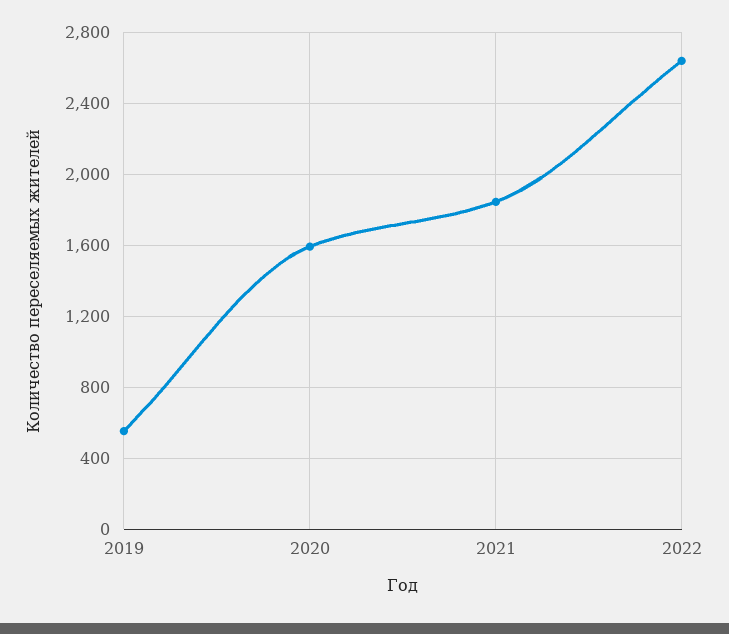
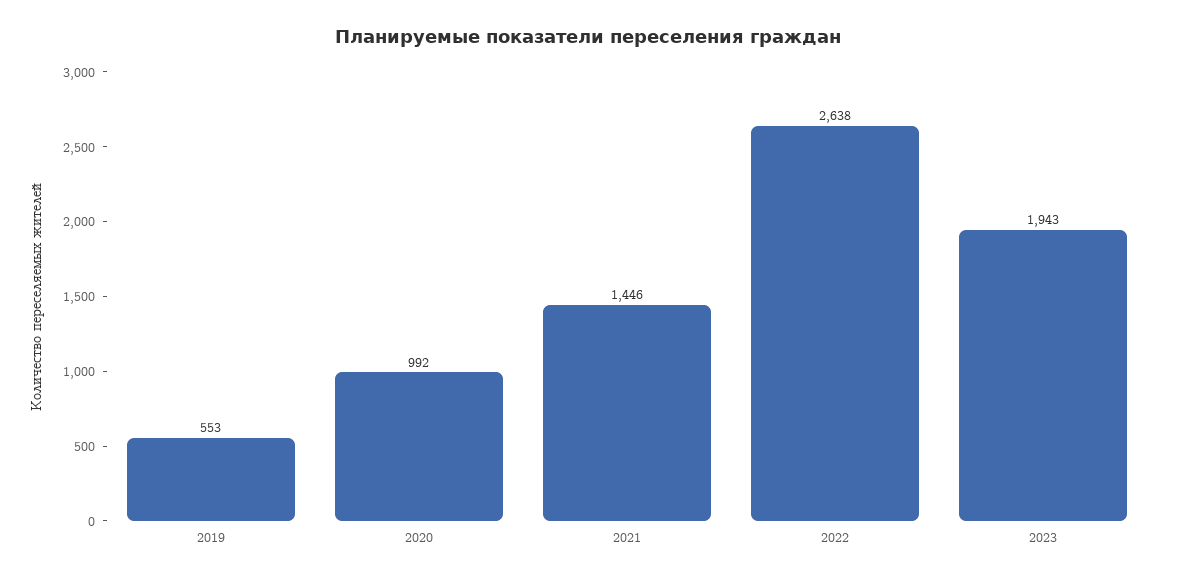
2020: 1600 -> 992
2021: 1850 -> 1446
2023: none -> 1943

